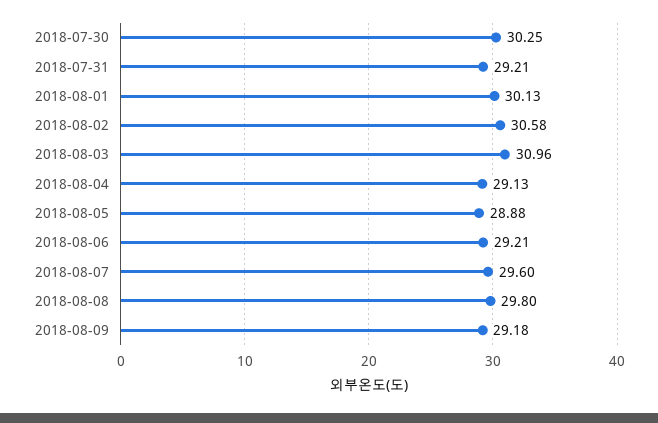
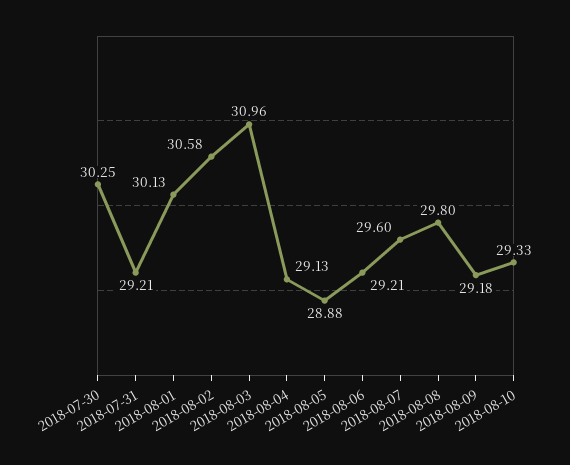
2018-08-10: none -> 29.33

